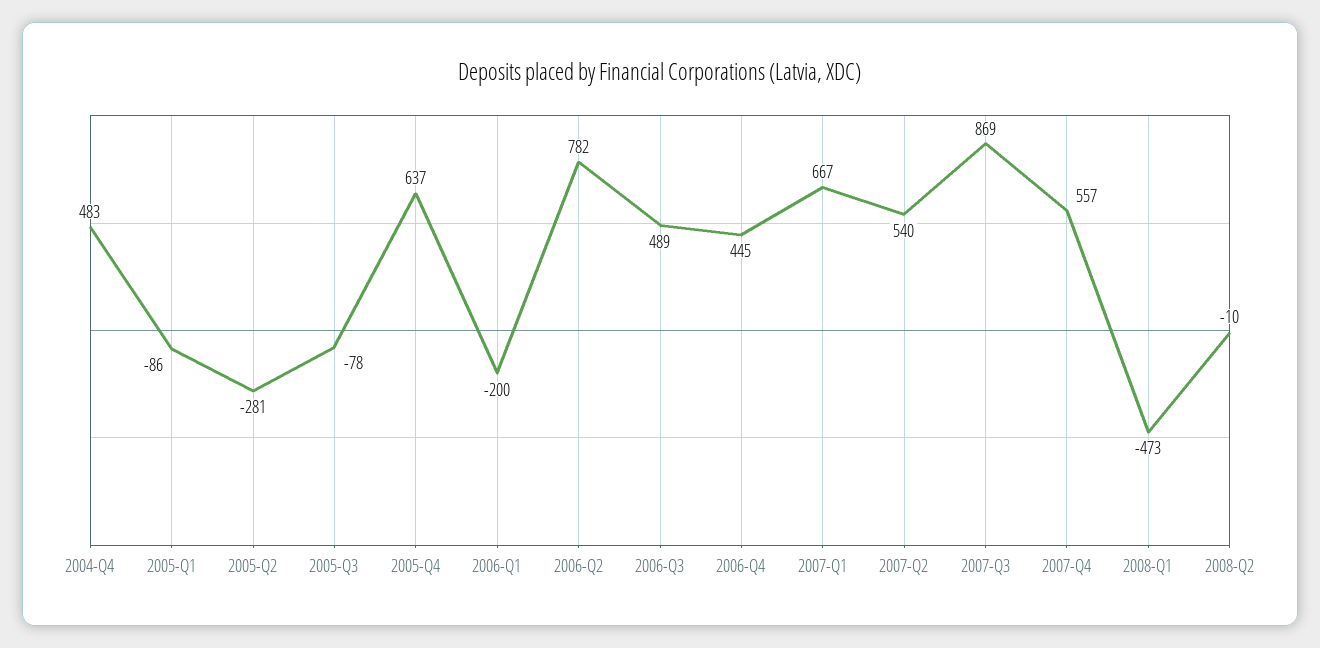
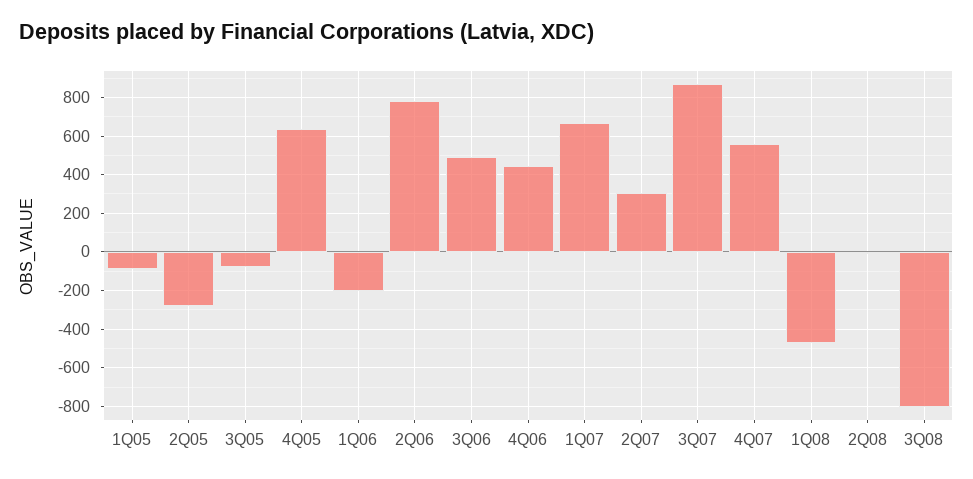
2004-Q4: 483 -> none
2007-Q2: 540 -> 300
3Q08: none -> -800

